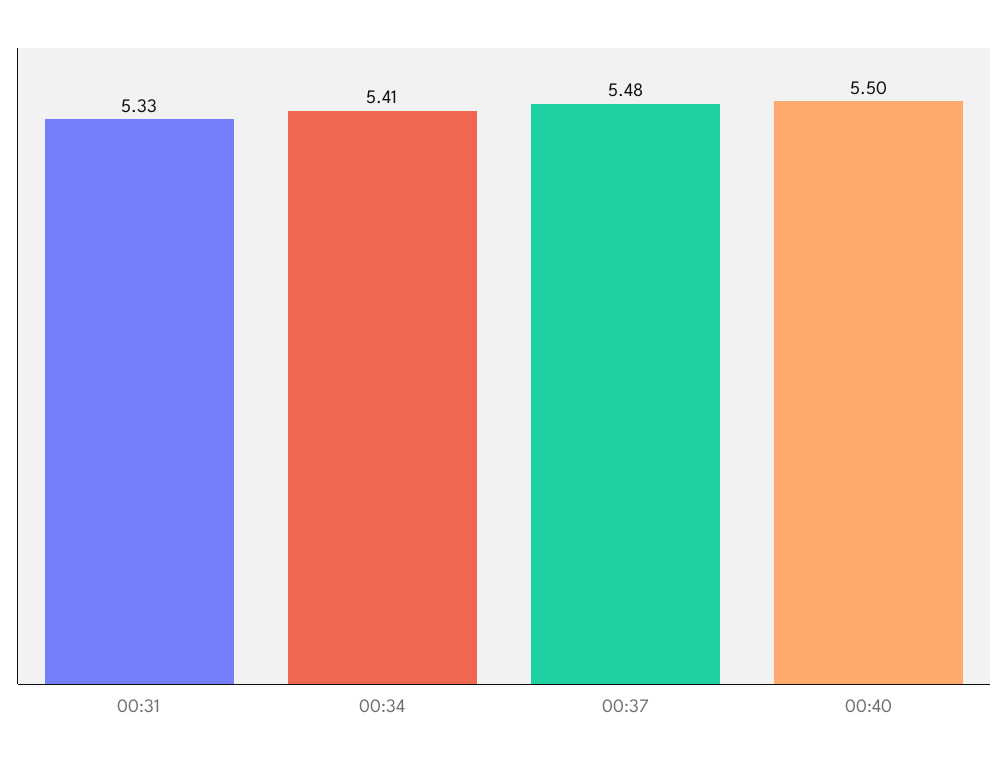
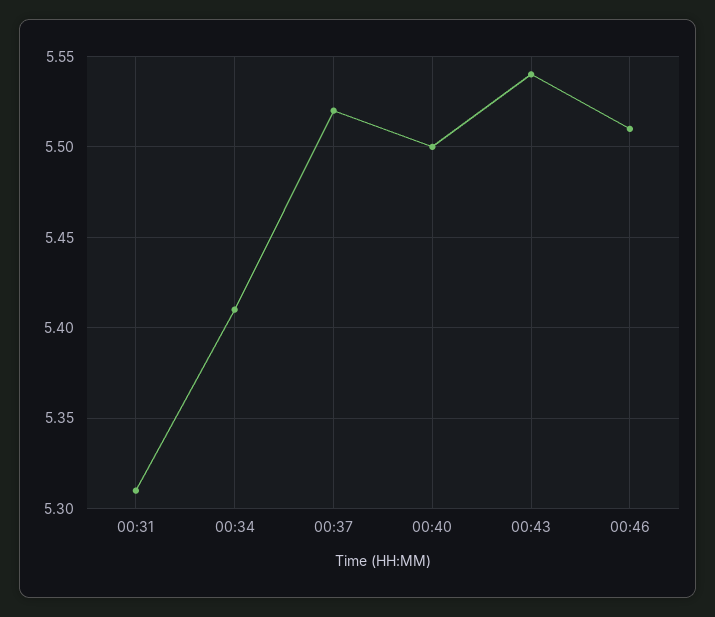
00:31: 5.33 -> 5.31
00:37: 5.48 -> 5.52
00:43: none -> 5.54
00:46: none -> 5.51

